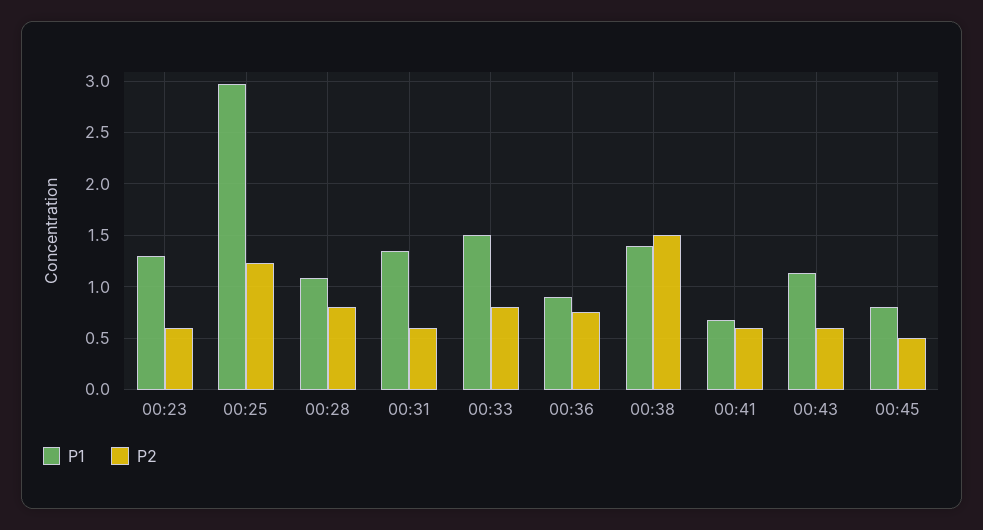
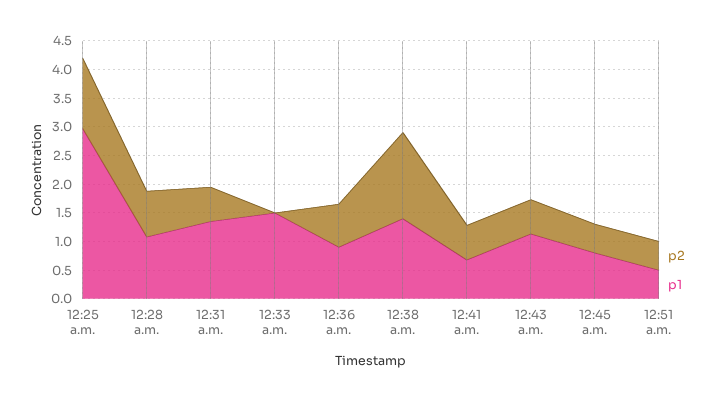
P1, 00:23: 1.3 -> none
P2, 00:23: 0.6 -> none
P2, 00:33: 0.8 -> 0
P2, 12:51 a.m.: none -> 0.5
P1, 12:51 a.m.: none -> 0.5

